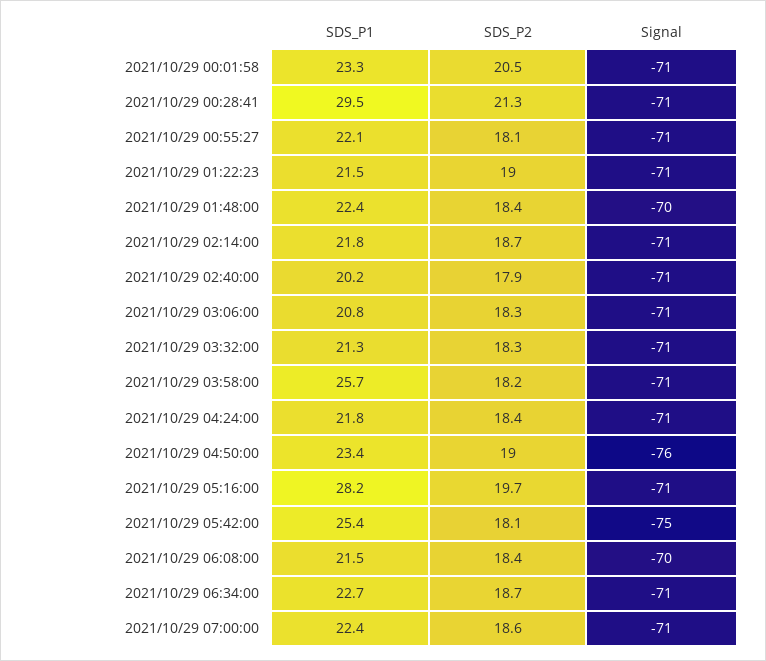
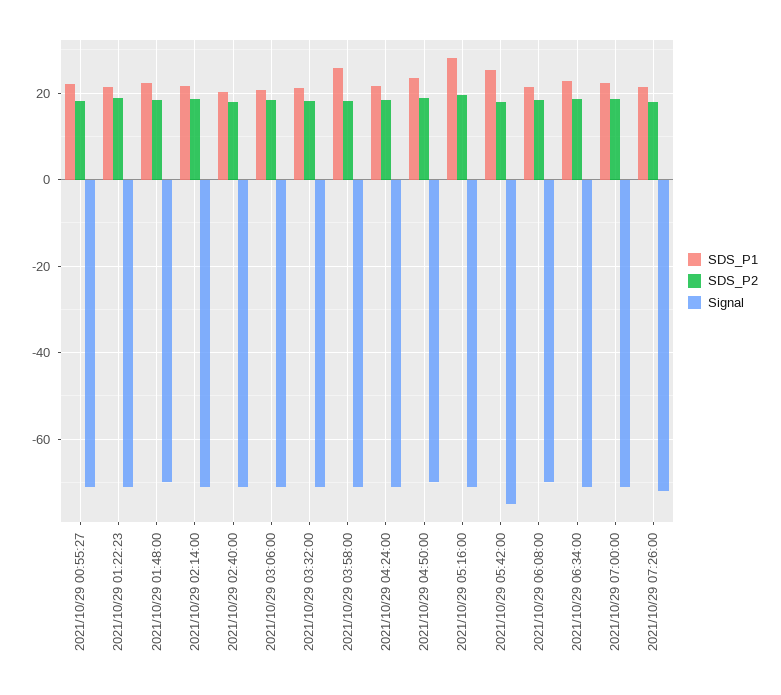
SDS_P1, 2021/10/29 00:01:58: 23.3 -> none
SDS_P2, 2021/10/29 00:01:58: 20.5 -> none
Signal, 2021/10/29 00:01:58: -71 -> none
SDS_P1, 2021/10/29 00:28:41: 29.5 -> none
SDS_P2, 2021/10/29 00:28:41: 21.3 -> none
Signal, 2021/10/29 00:28:41: -71 -> none
Signal, 2021/10/29 04:50:00: -76 -> -70
SDS_P1, 2021/10/29 07:26:00: none -> 22
SDS_P2, 2021/10/29 07:26:00: none -> 18
Signal, 2021/10/29 07:26:00: none -> -72

